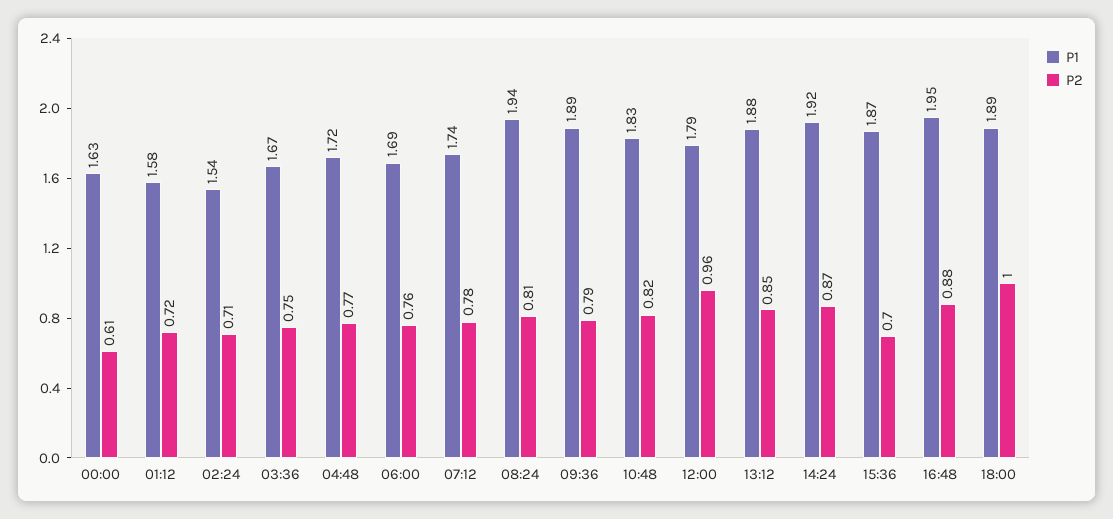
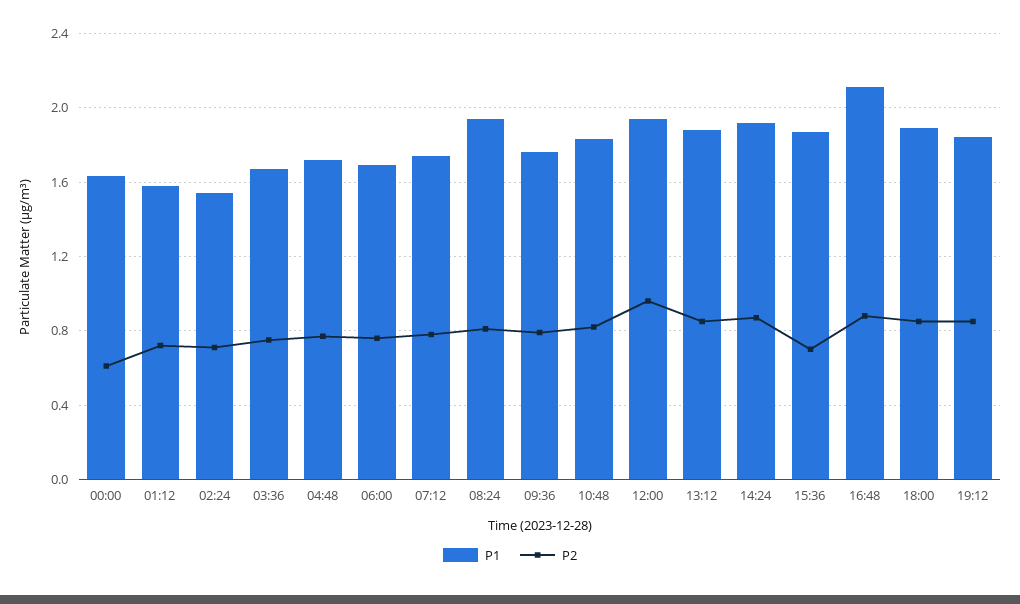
P1, 09:36: 1.89 -> 1.75
P1, 12:00: 1.79 -> 1.95
P1, 16:48: 1.95 -> 2.1
P2, 18:00: 1 -> 0.85
P1, 19:12: none -> 1.85
P2, 19:12: none -> 0.85

